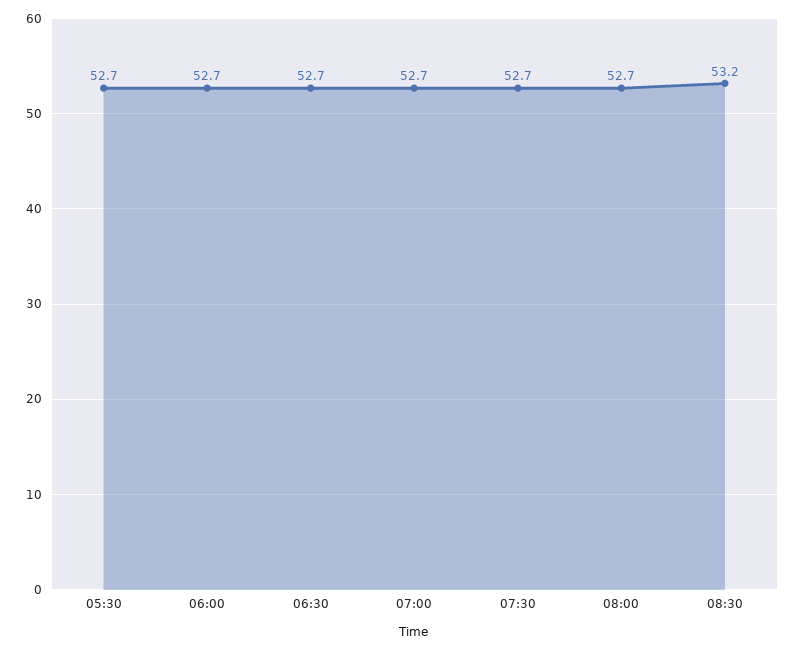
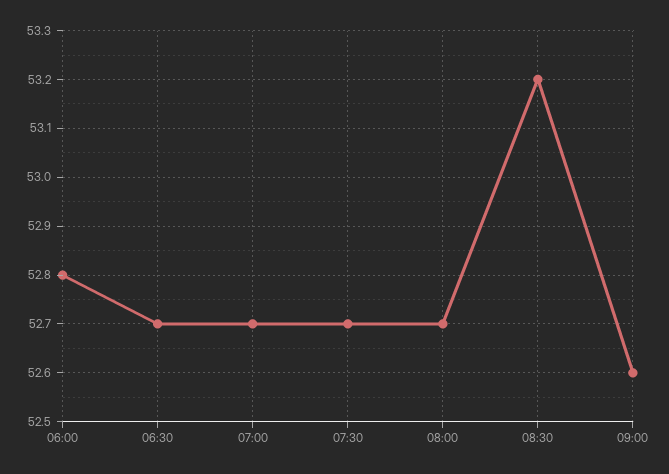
05:30: 52.7 -> none
06:00: 52.7 -> 52.8
09:00: none -> 52.6

